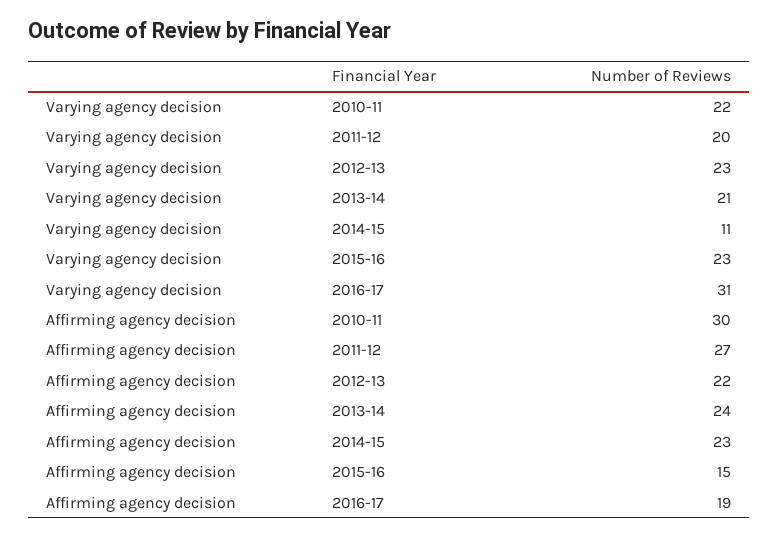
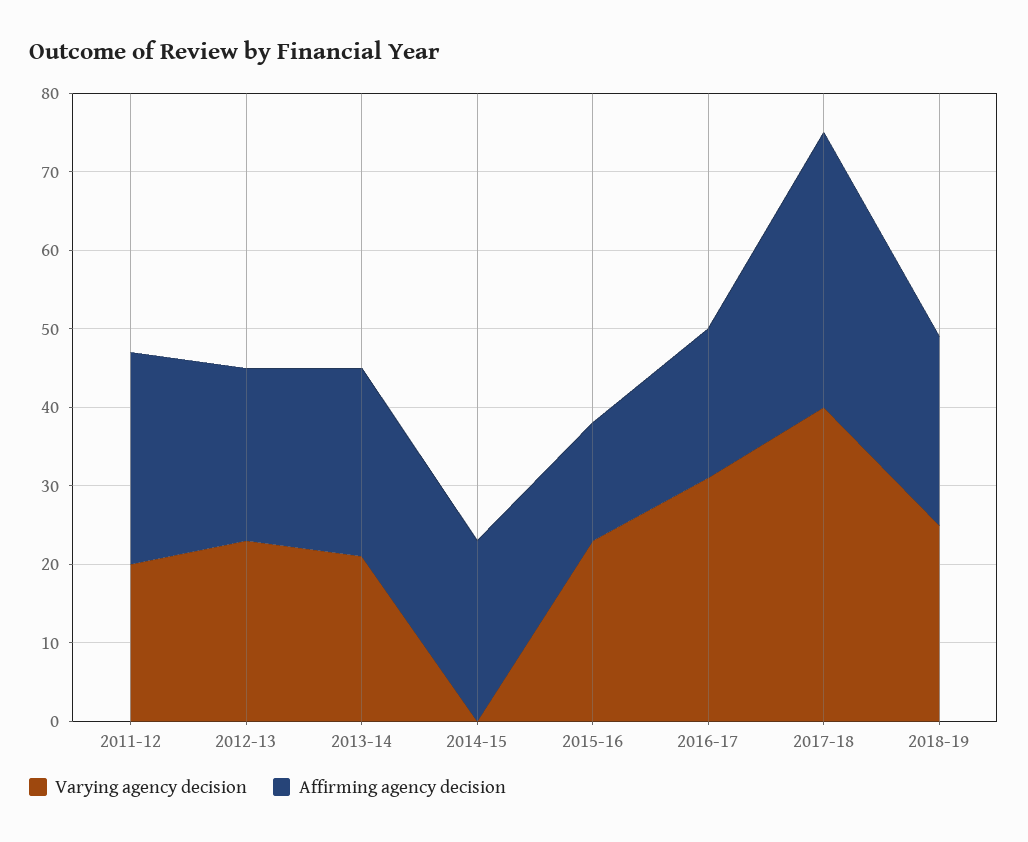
Varying agency decision, 2010-11: 22 -> none
Varying agency decision, 2014-15: 11 -> 0
Affirming agency decision, 2010-11: 30 -> none
Varying agency decision, 2017-18: none -> 40
Affirming agency decision, 2017-18: none -> 35
Varying agency decision, 2018-19: none -> 25
Affirming agency decision, 2018-19: none -> 25

